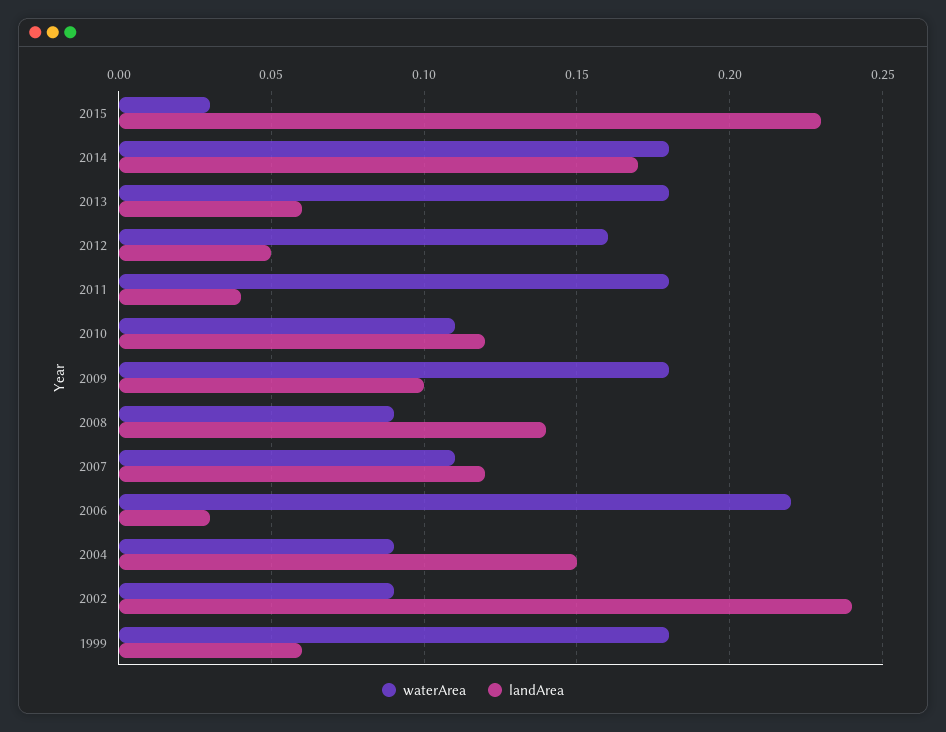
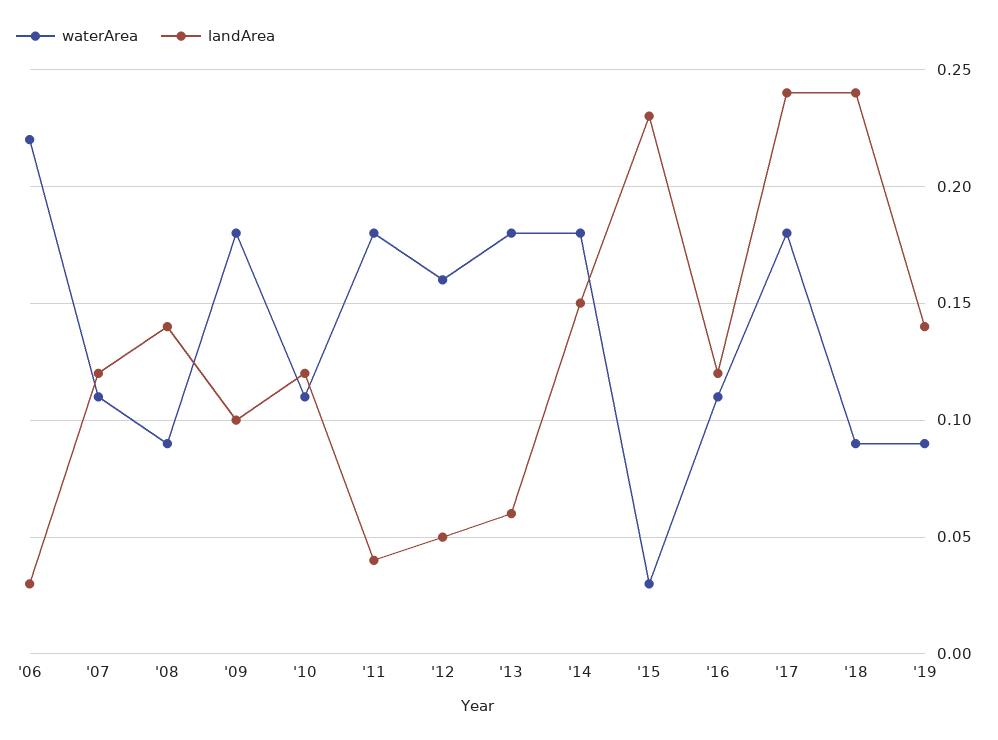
landArea, 2014: 0.17 -> 0.15
waterArea, 2004: 0.09 -> none
landArea, 2004: 0.15 -> none
waterArea, 2002: 0.09 -> none
landArea, 2002: 0.24 -> none
waterArea, 1999: 0.18 -> none
landArea, 1999: 0.06 -> none
waterArea, '16: none -> 0.11
landArea, '16: none -> 0.12
waterArea, '17: none -> 0.18
landArea, '17: none -> 0.24
waterArea, '18: none -> 0.09
landArea, '18: none -> 0.24
waterArea, '19: none -> 0.09
landArea, '19: none -> 0.14

